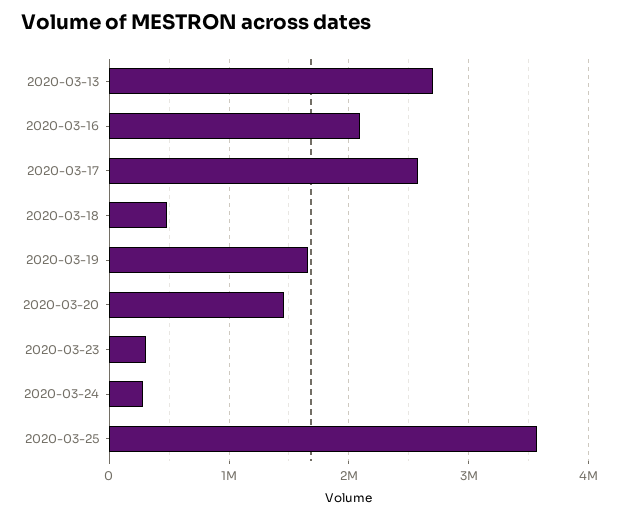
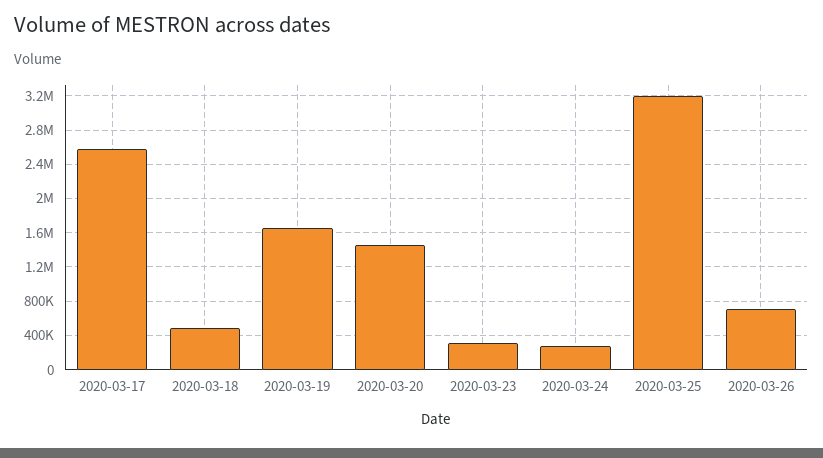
2020-03-13: 2700000 -> none
2020-03-16: 2100000 -> none
2020-03-25: 3600000 -> 3200000
2020-03-26: none -> 700000

